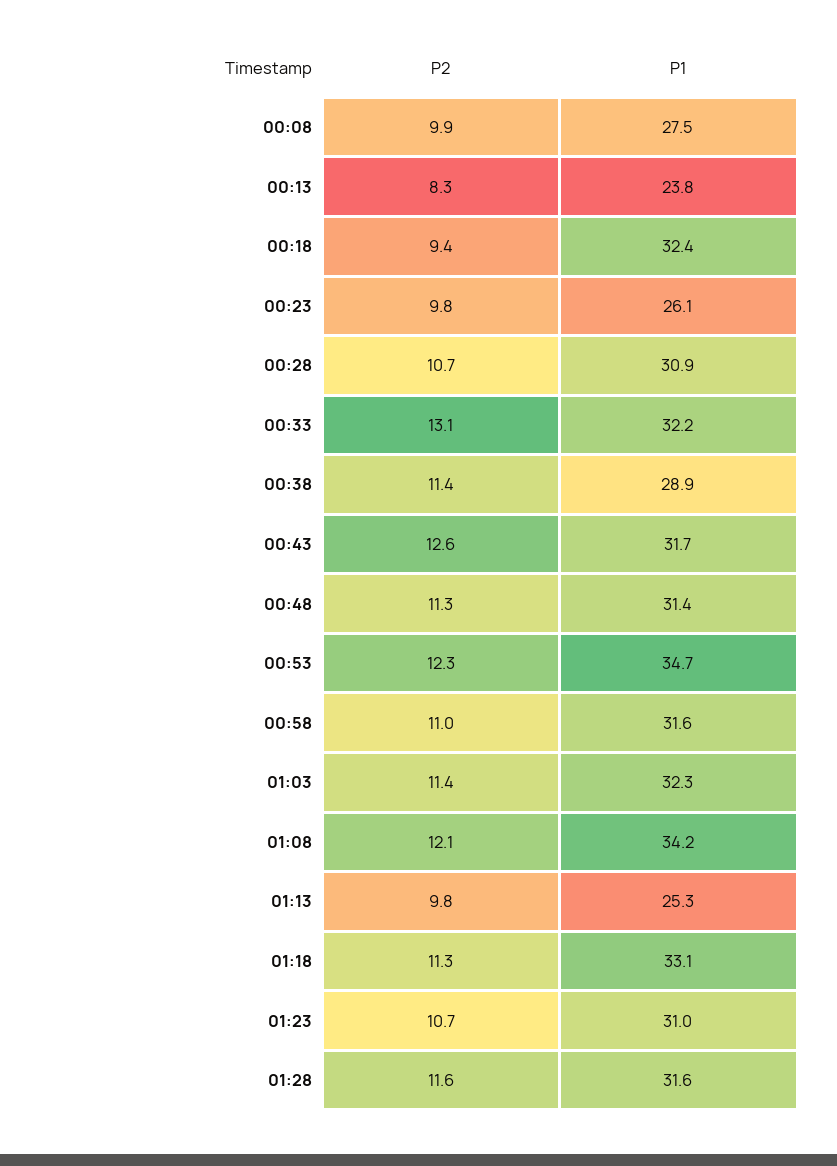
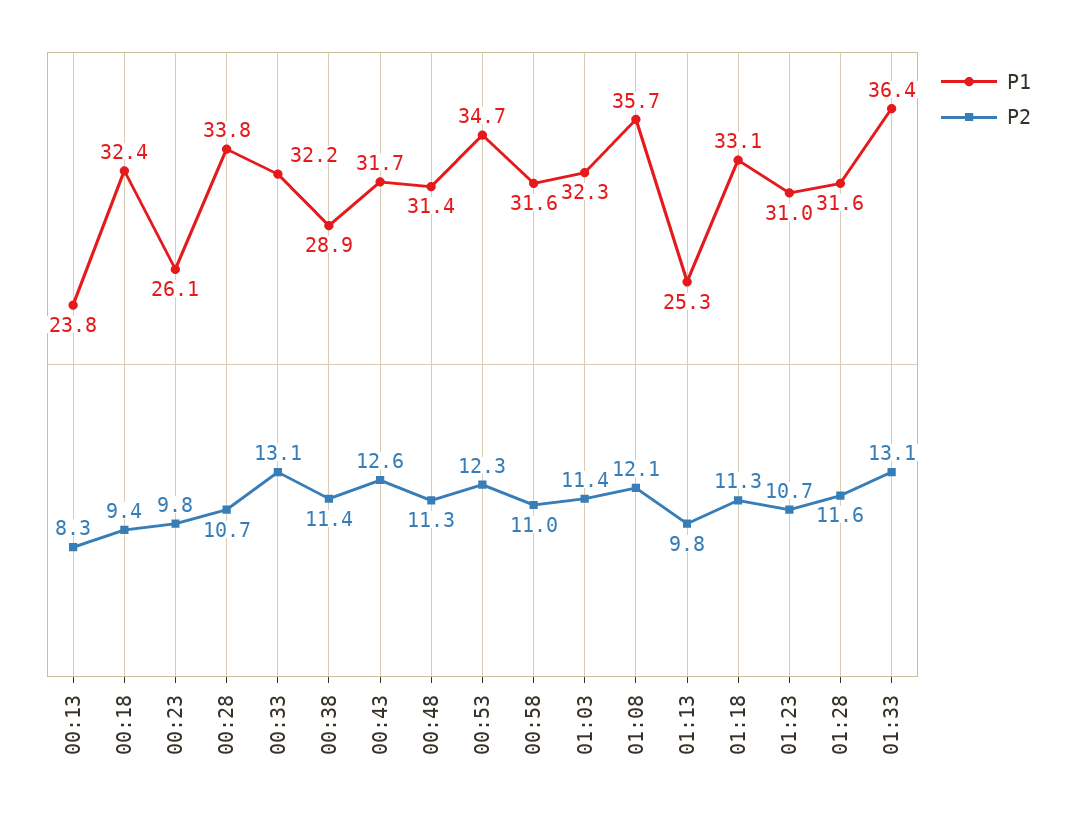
P2, 00:08: 9.9 -> none
P1, 00:08: 27.5 -> none
P1, 00:28: 30.9 -> 33.8
P1, 01:08: 34.2 -> 35.7
P1, 01:33: none -> 36.4
P2, 01:33: none -> 13.1

